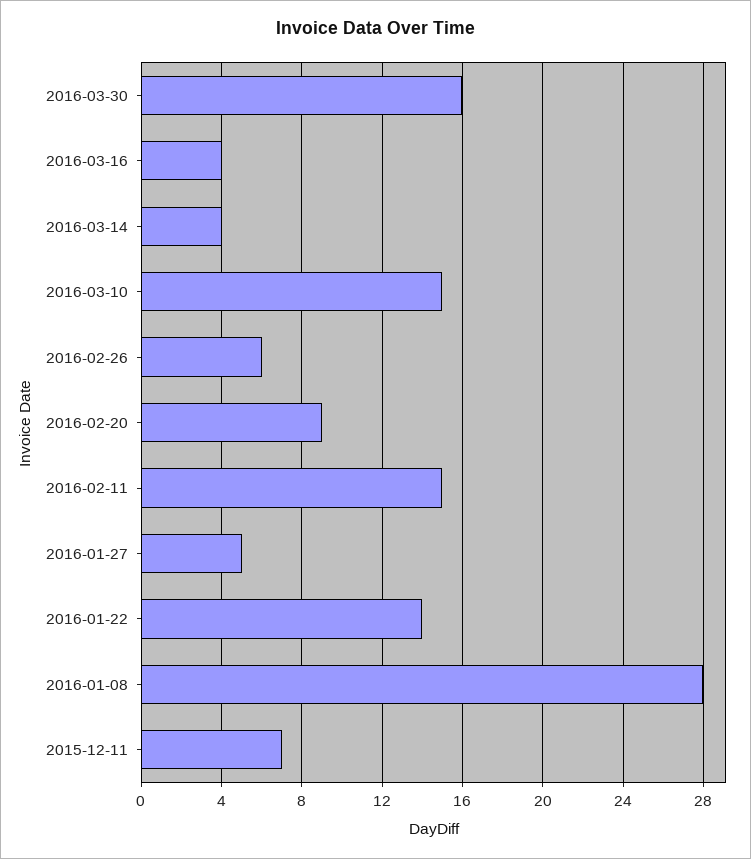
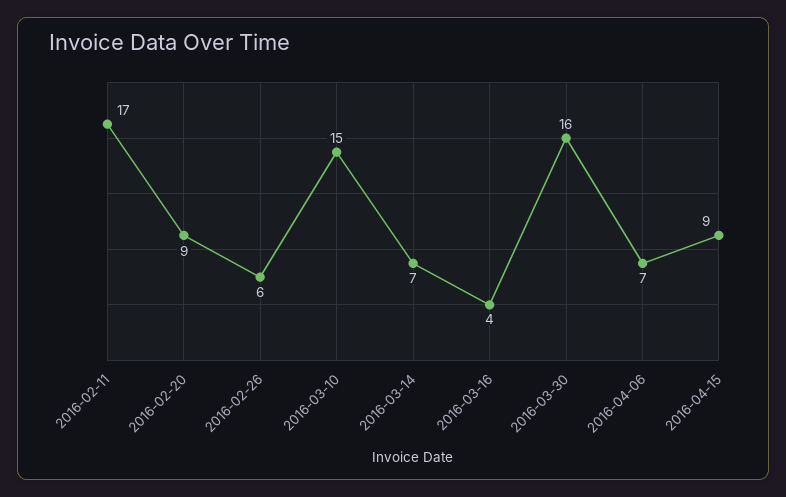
2016-03-14: 4 -> 7
2016-02-11: 15 -> 17
2016-01-27: 5 -> none
2016-01-22: 14 -> none
2016-01-08: 28 -> none
2015-12-11: 7 -> none
2016-04-06: none -> 7
2016-04-15: none -> 9

